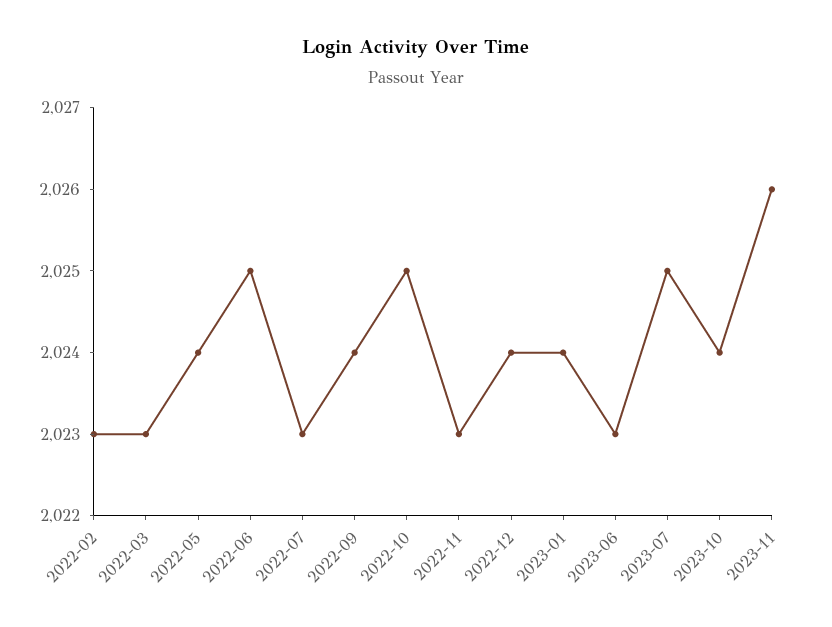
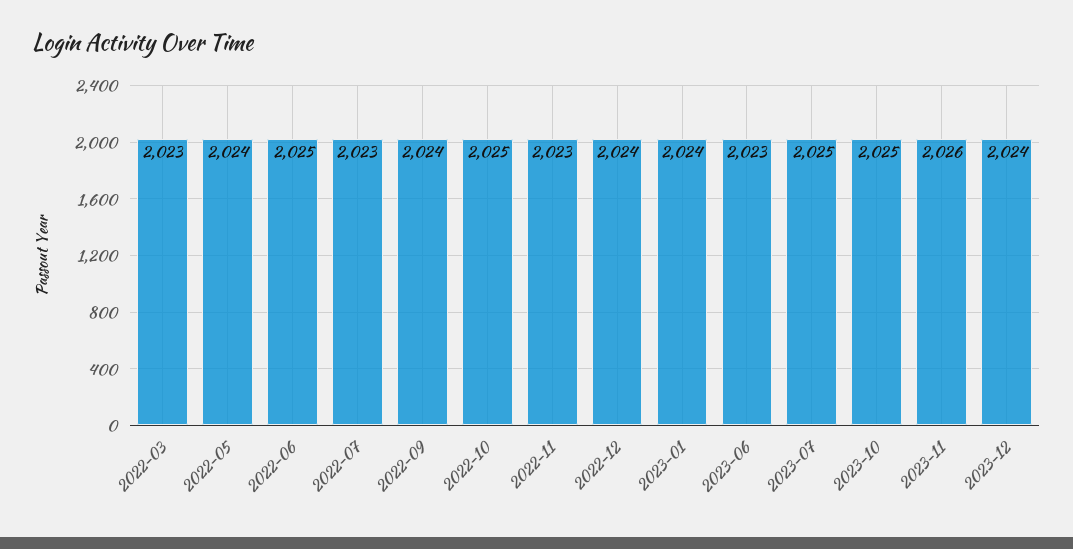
2022-02: 2023 -> none
2023-10: 2024 -> 2025
2023-12: none -> 2024

